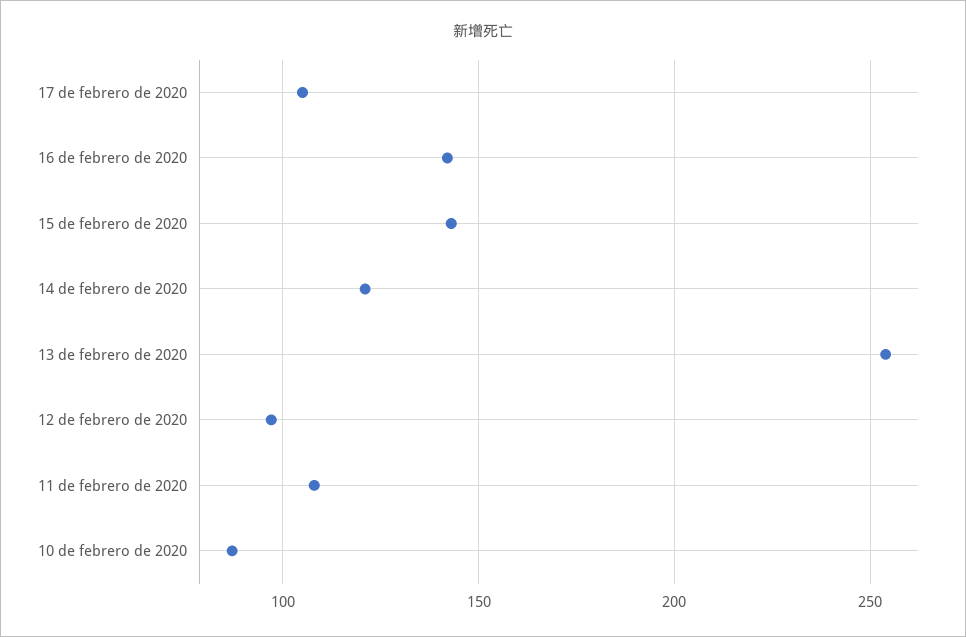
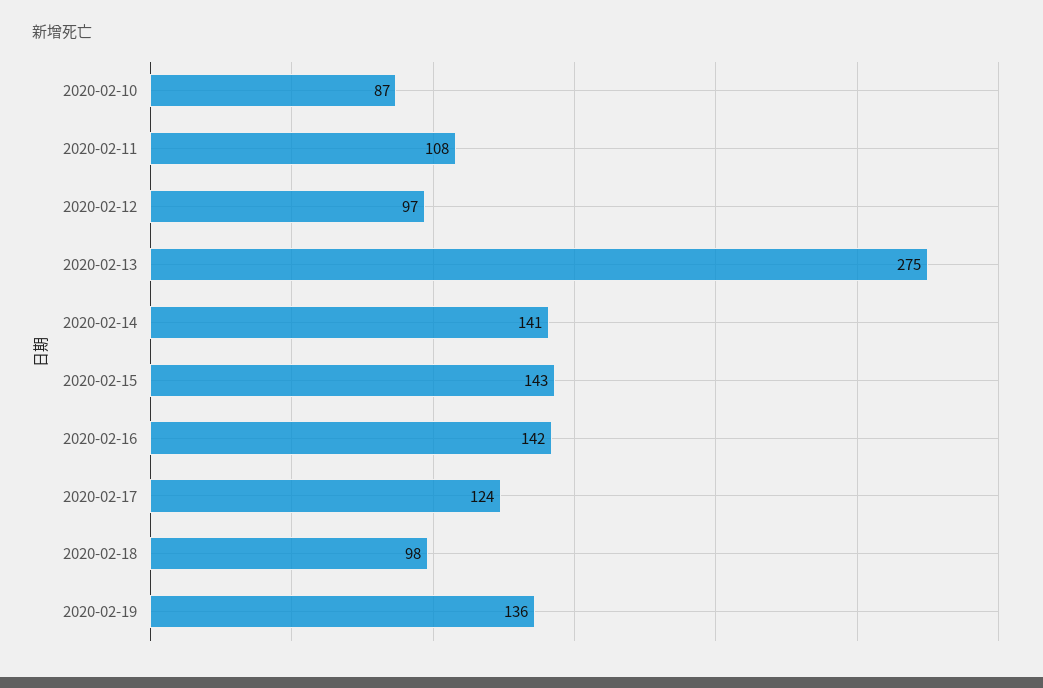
17 de febrero de 2020: 105 -> 124
14 de febrero de 2020: 120 -> 141
13 de febrero de 2020: 255 -> 275
2020-02-18: none -> 98
2020-02-19: none -> 136

